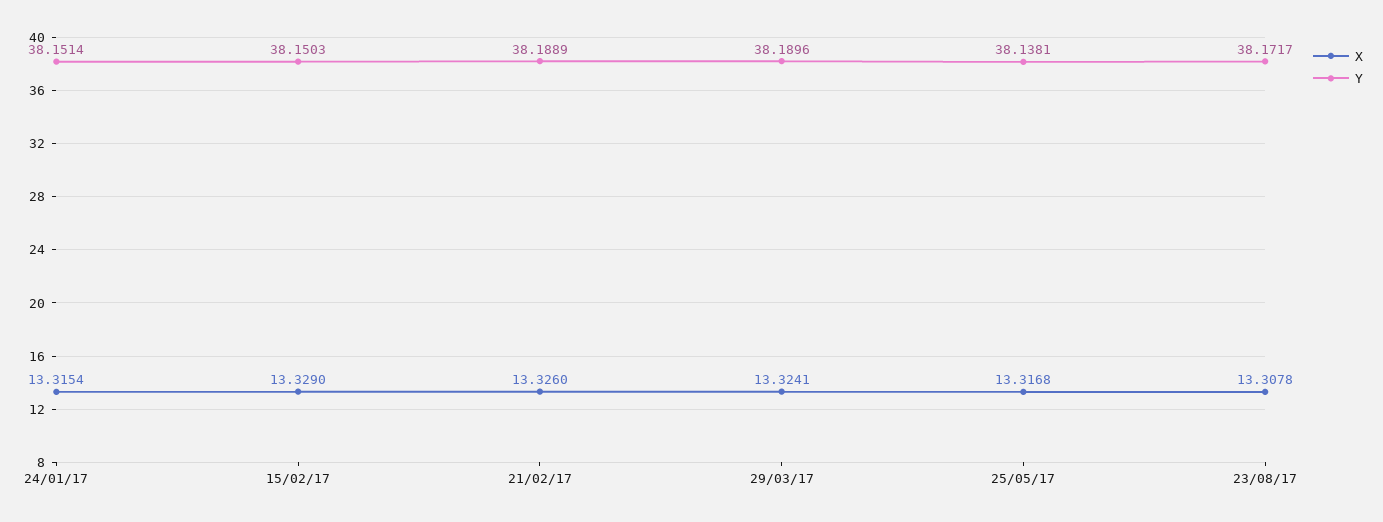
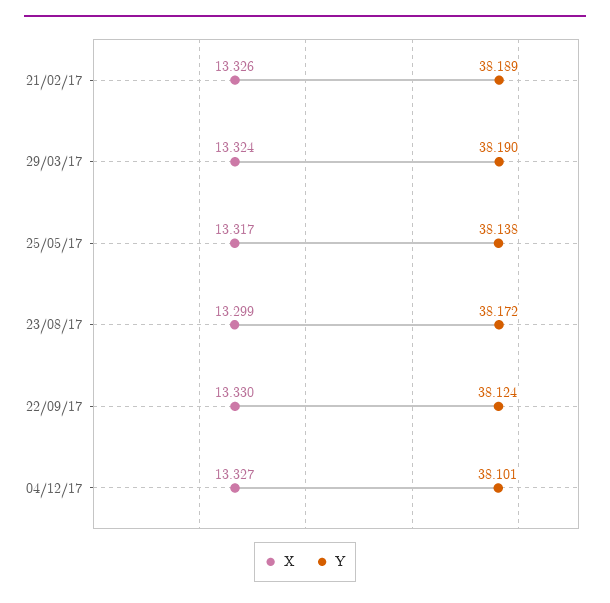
X, 24/01/17: 13.3154 -> none
Y, 24/01/17: 38.1514 -> none
X, 15/02/17: 13.329 -> none
Y, 15/02/17: 38.1503 -> none
X, 23/08/17: 13.3078 -> 13.299
X, 22/09/17: none -> 13.33
Y, 22/09/17: none -> 38.124
X, 04/12/17: none -> 13.327
Y, 04/12/17: none -> 38.101

